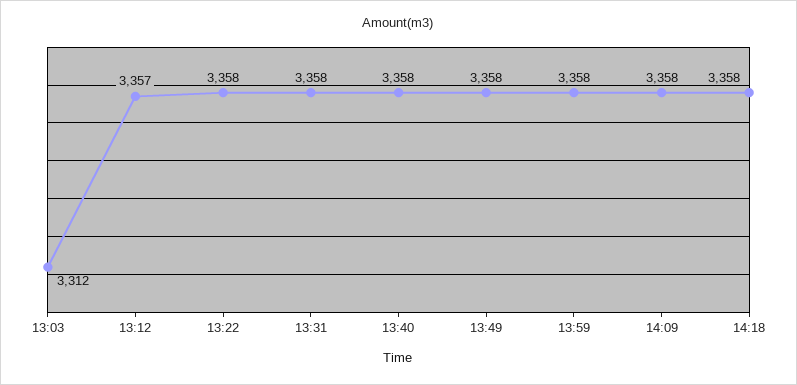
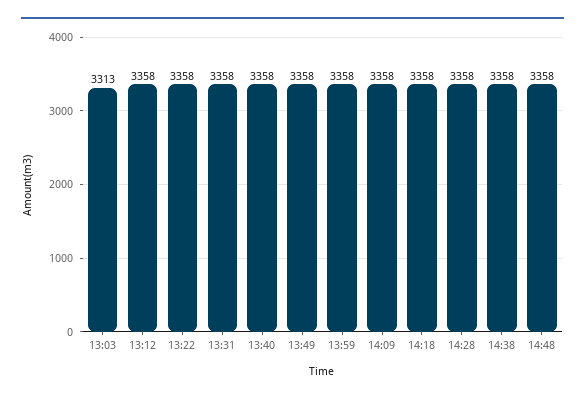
13:03: 3312 -> 3313
13:12: 3357 -> 3358
14:28: none -> 3358
14:38: none -> 3358
14:48: none -> 3358

